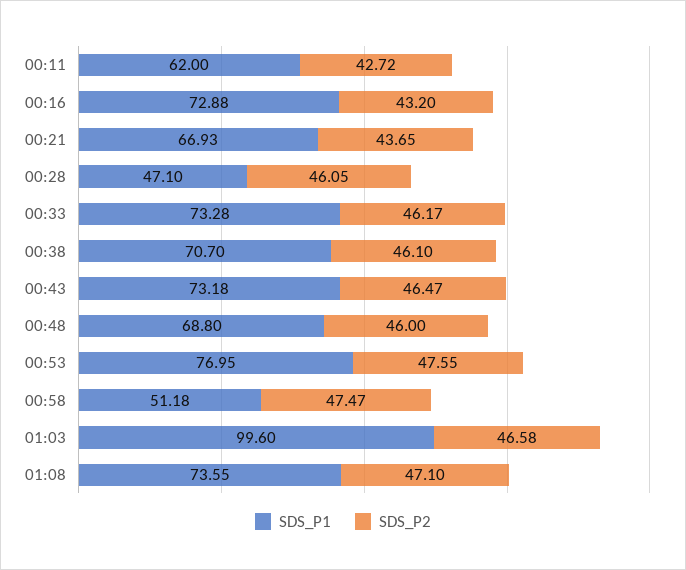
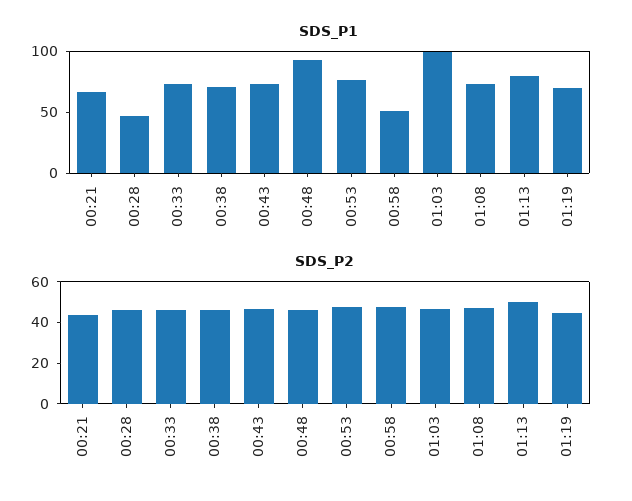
SDS_P1, 00:11: 62 -> none
SDS_P2, 00:11: 42.72 -> none
SDS_P1, 00:16: 72.88 -> none
SDS_P2, 00:16: 43.2 -> none
SDS_P1, 00:48: 68.8 -> 90
SDS_P1, 01:13: none -> 80
SDS_P1, 01:19: none -> 70
SDS_P2, 01:13: none -> 50
SDS_P2, 01:19: none -> 45

